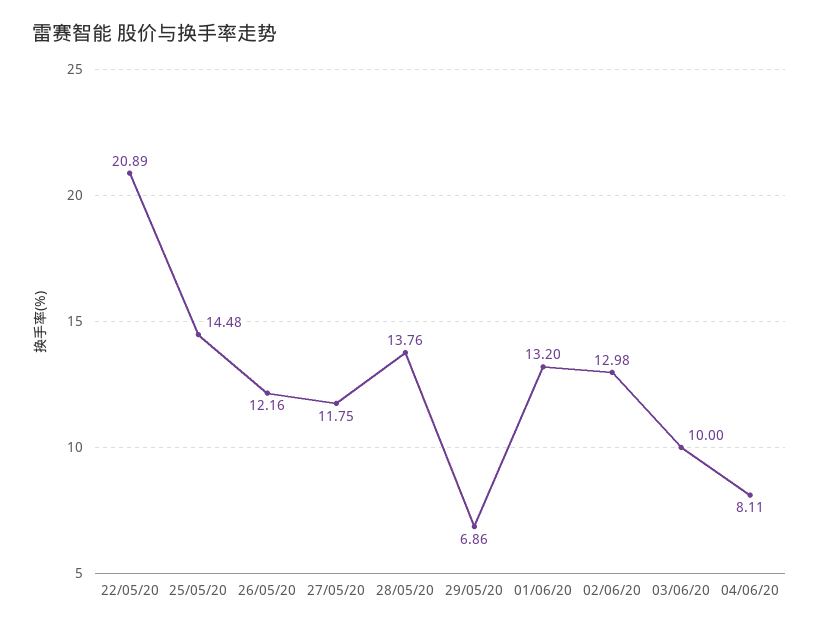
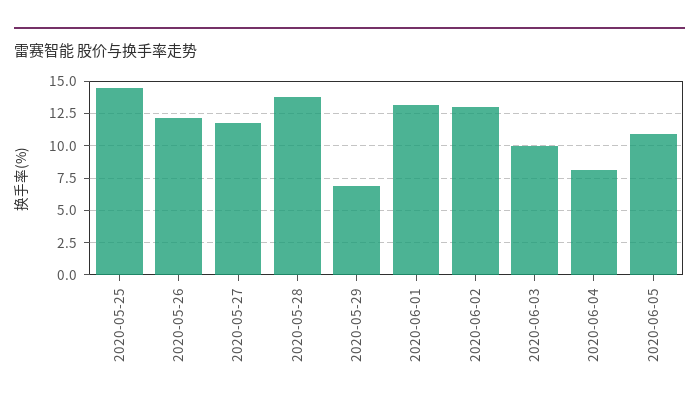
22/05/20: 20.89 -> none
2020-06-05: none -> 11

